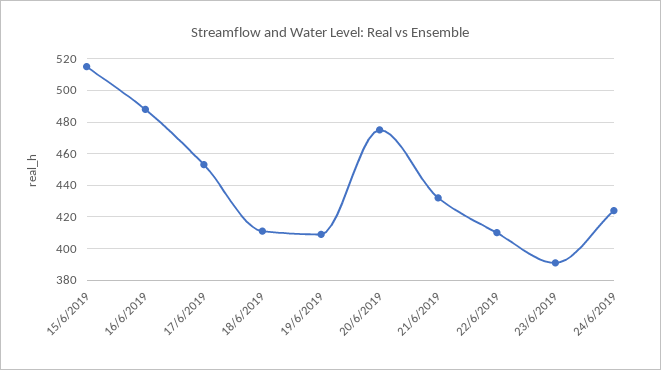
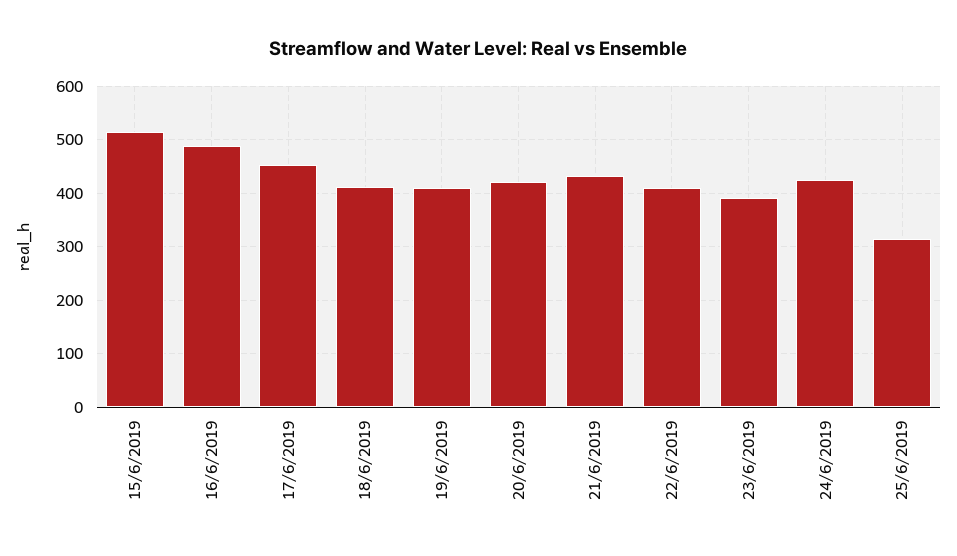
20/6/2019: 475 -> 420
25/6/2019: none -> 320

